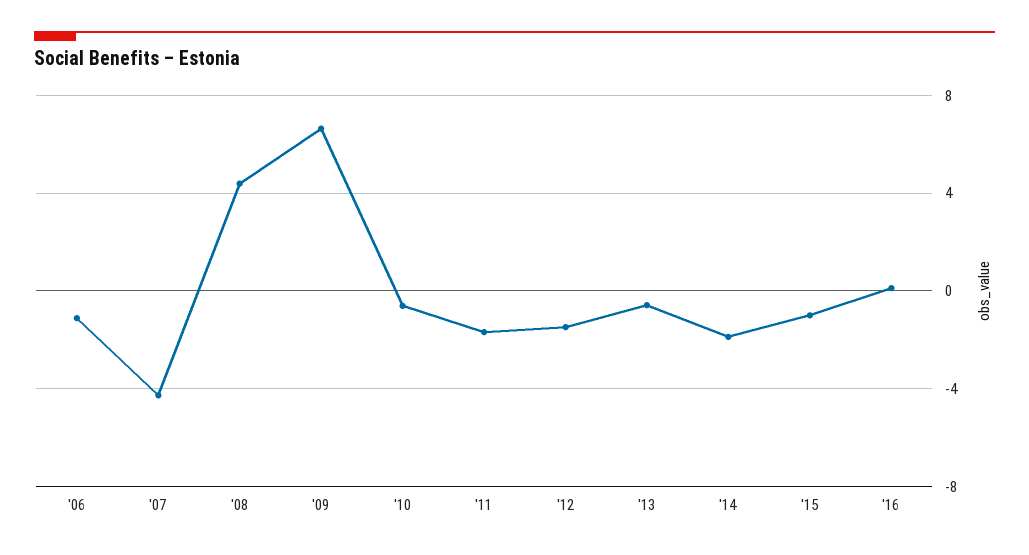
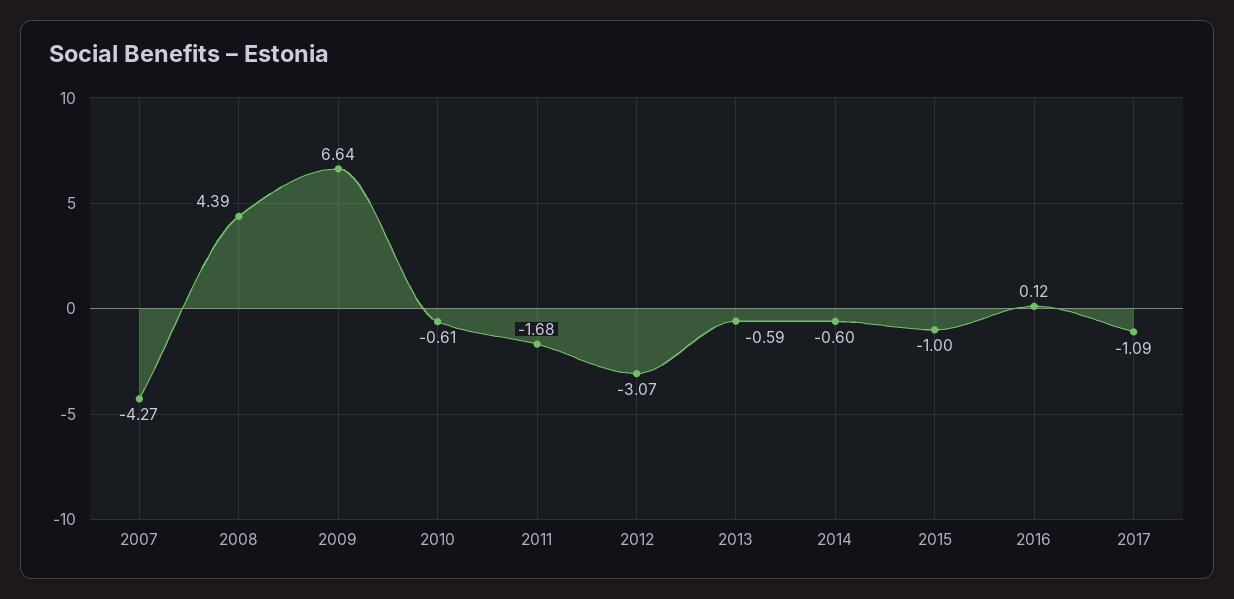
'06: -1 -> none
'12: -1.5 -> -3.07
'14: -2 -> -0.6
2017: none -> -1.09

